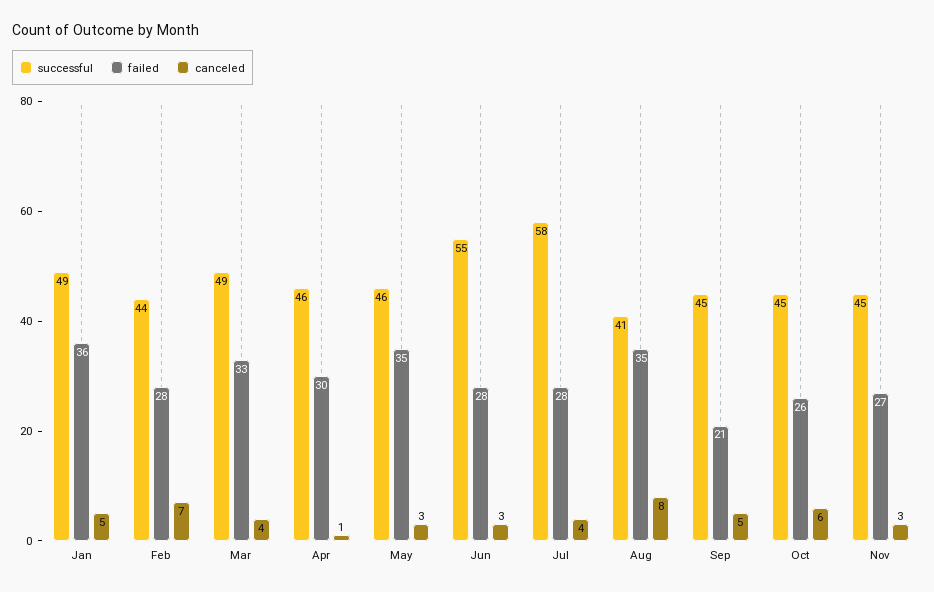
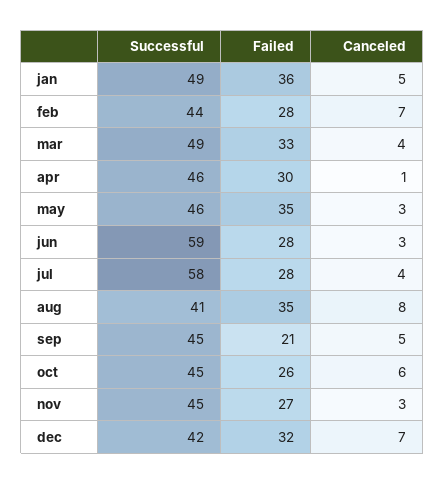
successful, Jun: 55 -> 59
successful, dec: none -> 42
failed, dec: none -> 32
canceled, dec: none -> 7

